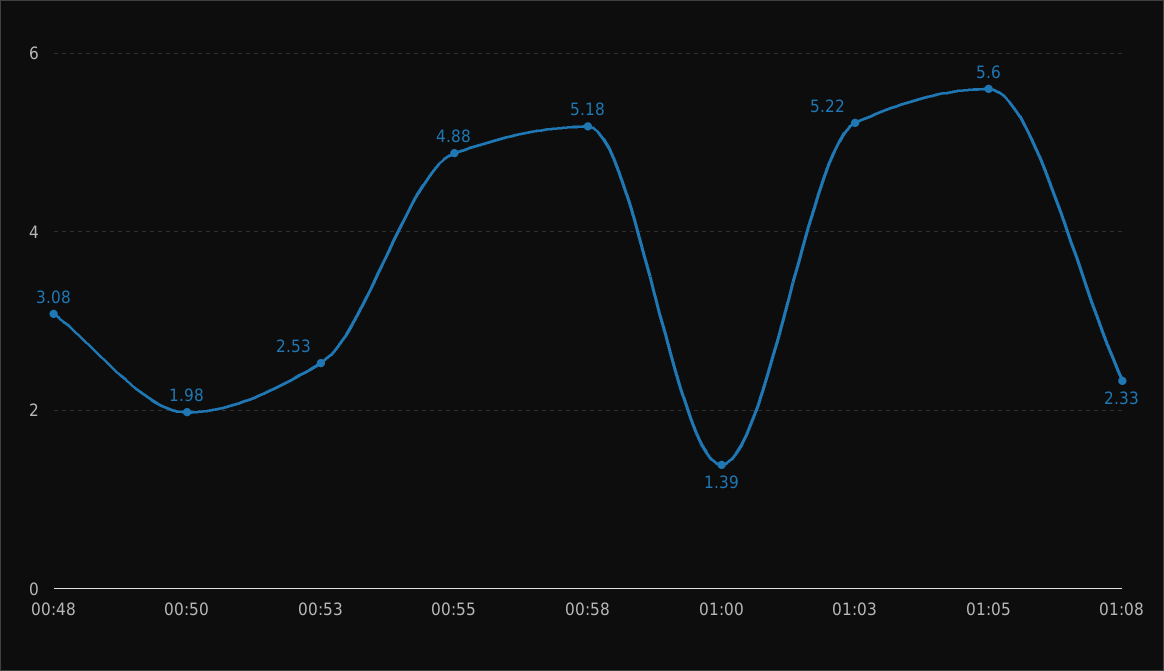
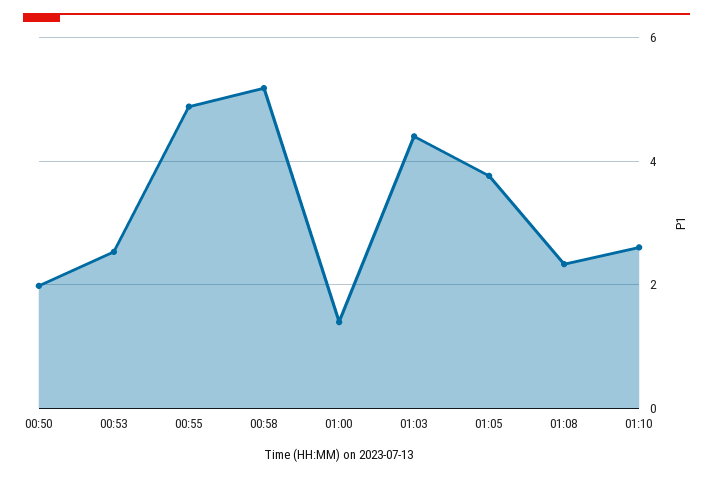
00:48: 3.08 -> none
01:03: 5.22 -> 4.4
01:05: 5.6 -> 3.8
01:10: none -> 2.6

